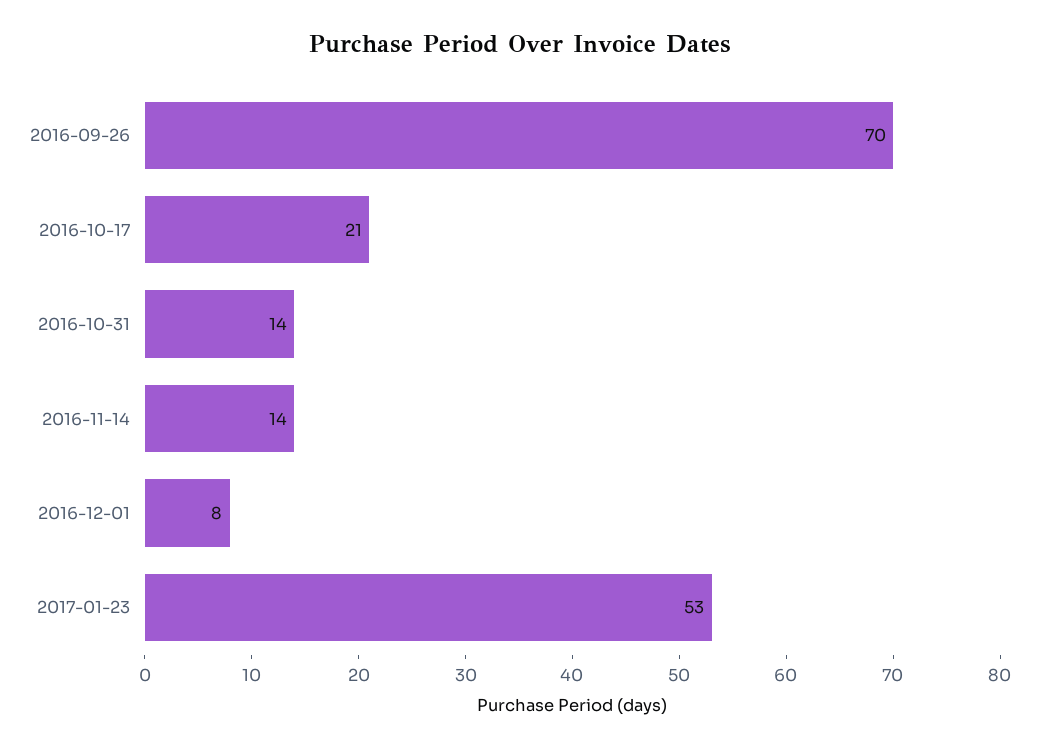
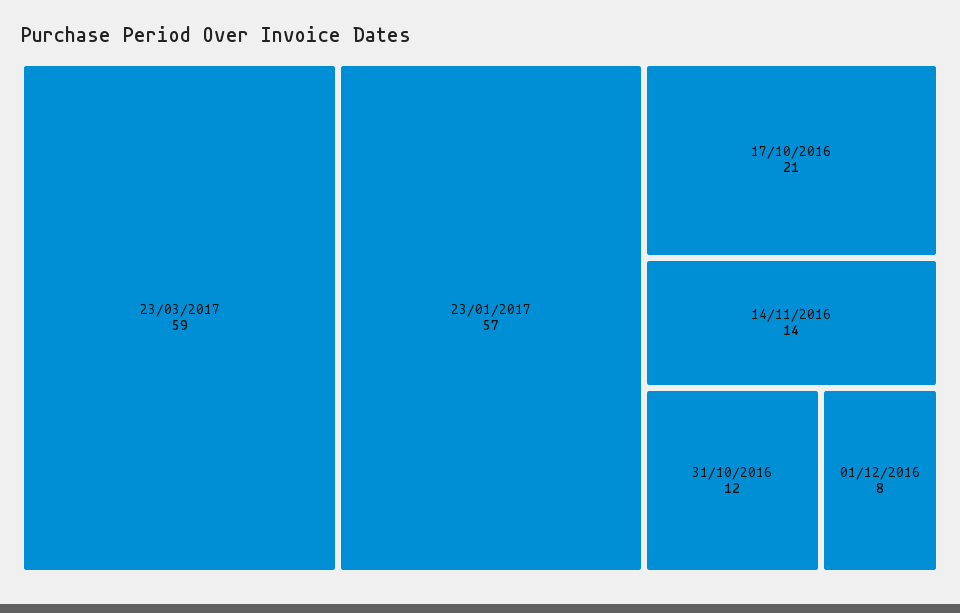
2016-09-26: 70 -> none
2016-10-31: 14 -> 12
2017-01-23: 53 -> 57
23/03/2017: none -> 59

